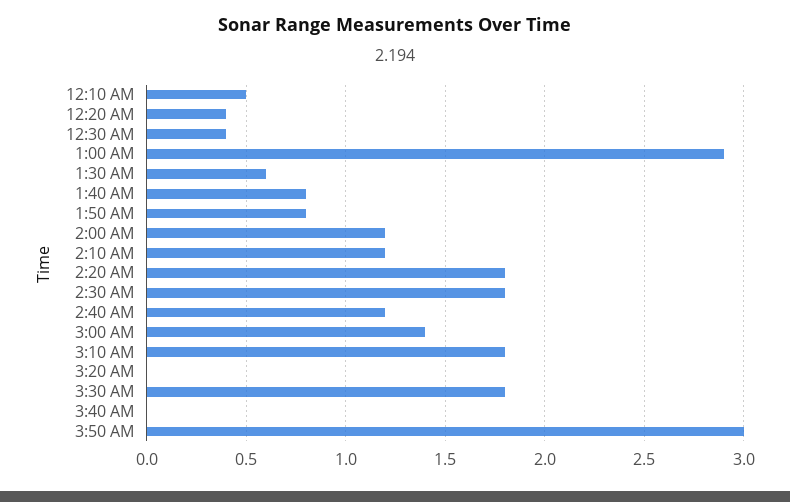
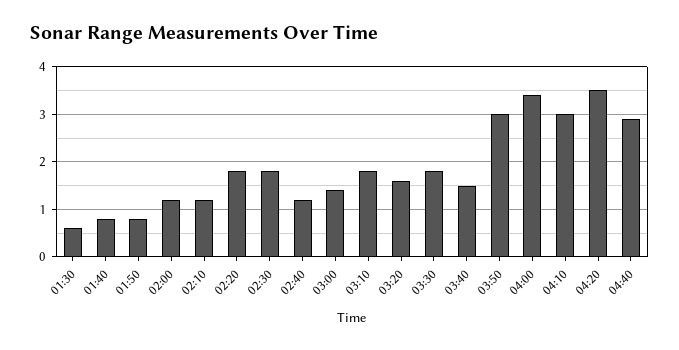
12:10 AM: 0.5 -> none
12:20 AM: 0.4 -> none
12:30 AM: 0.4 -> none
1:00 AM: 2.9 -> none
3:20 AM: 0 -> 1.5
3:40 AM: 0 -> 1.5
04:00: none -> 3.5
04:10: none -> 3
04:20: none -> 3.5
04:40: none -> 3

